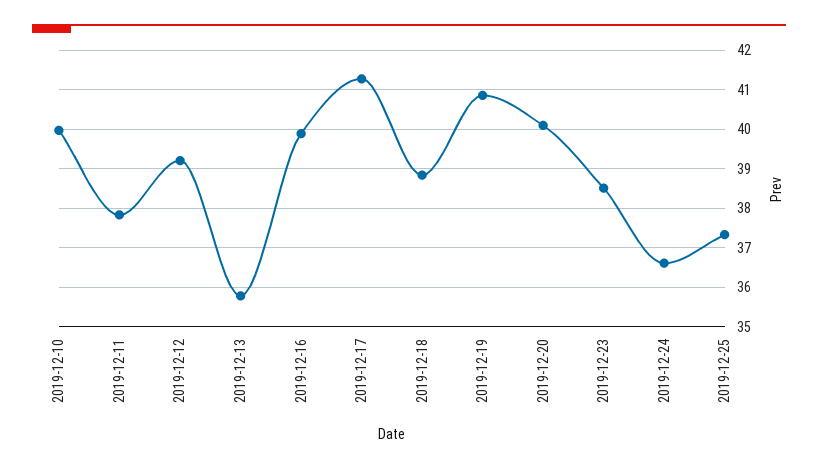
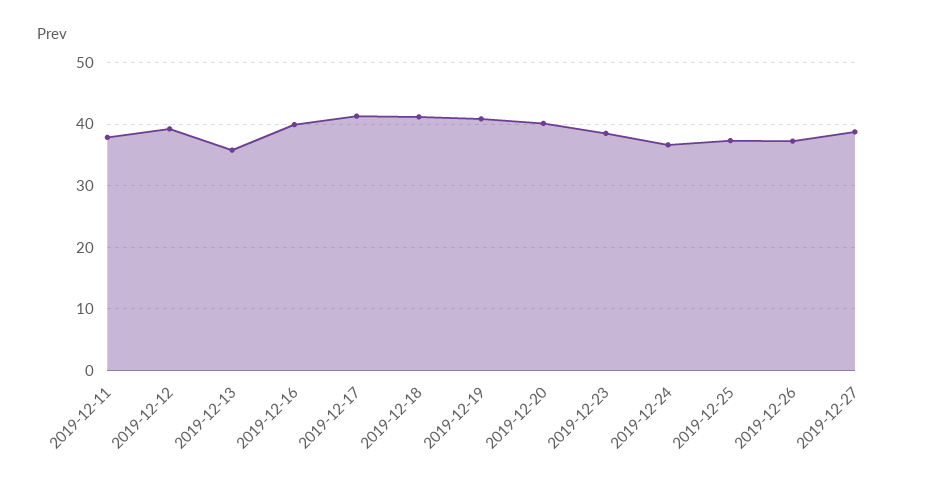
2019-12-10: 40 -> none
2019-12-18: 38.8 -> 41
2019-12-26: none -> 37
2019-12-27: none -> 39

